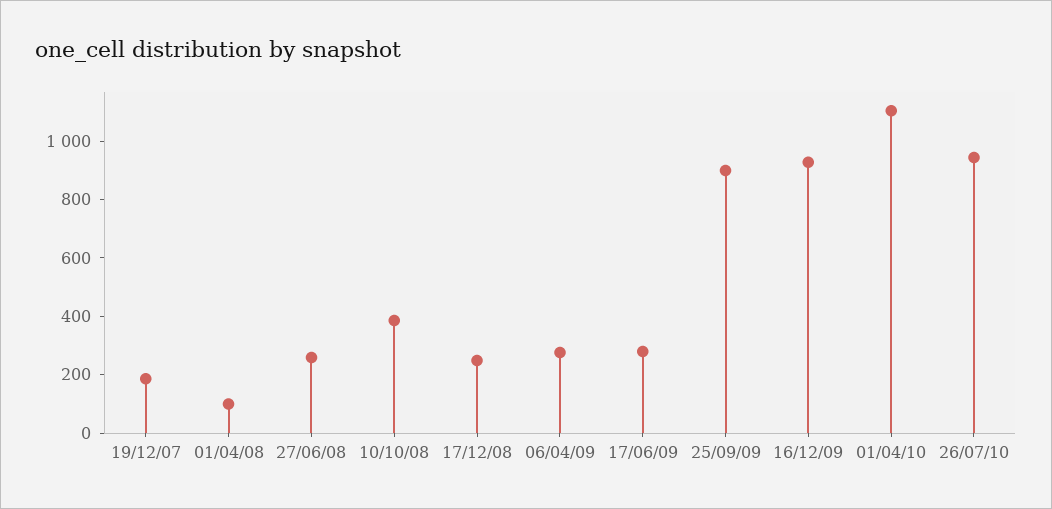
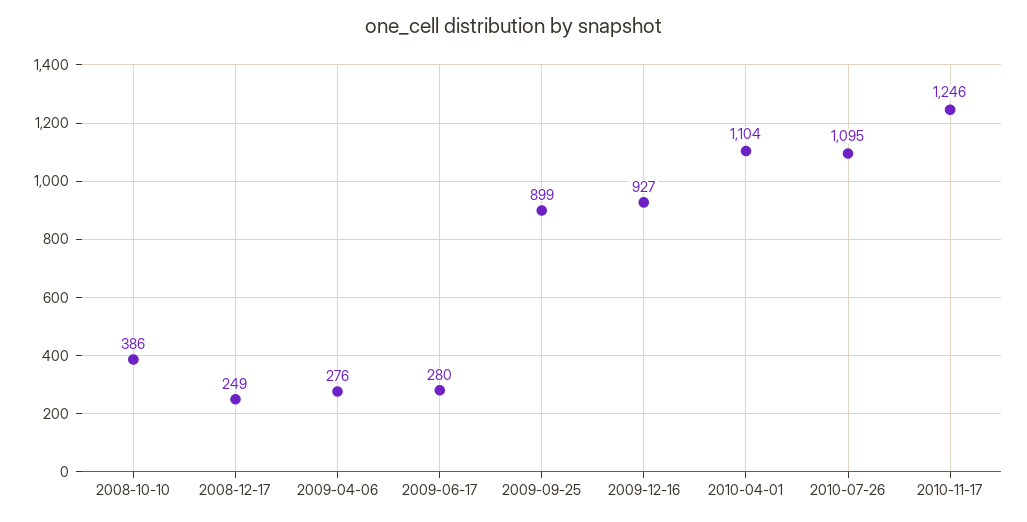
19/12/07: 200 -> none
01/04/08: 100 -> none
27/06/08: 250 -> none
26/07/10: 950 -> 1095
2010-11-17: none -> 1246

